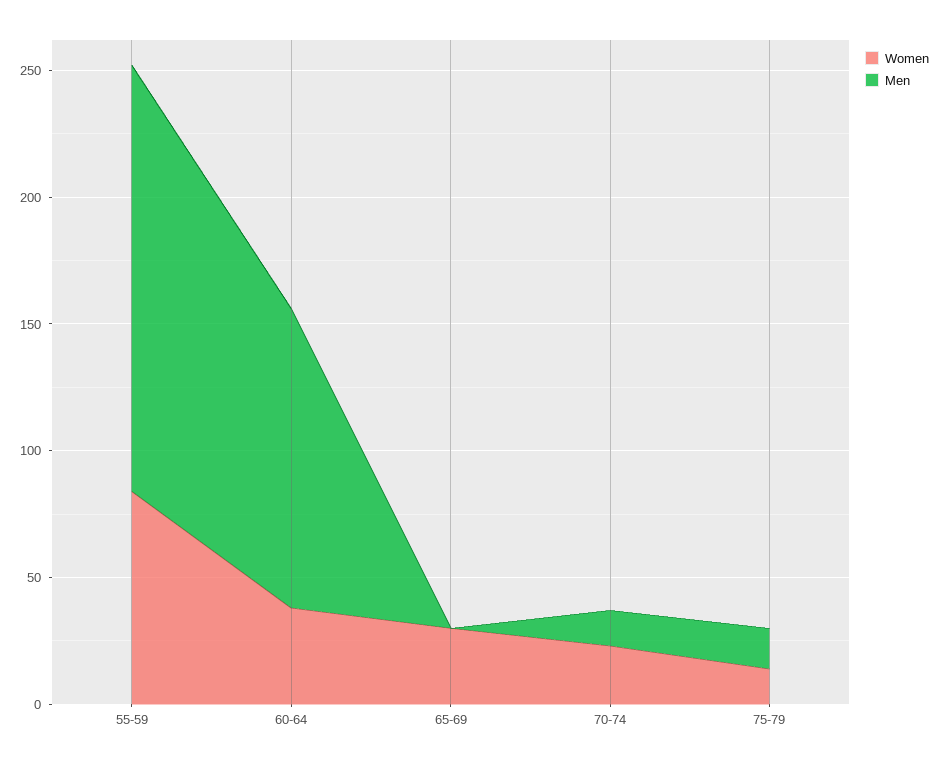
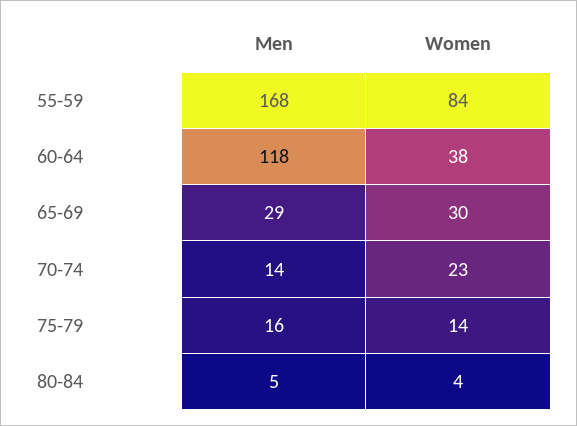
Men, 65-69: 0 -> 29
Men, 80-84: none -> 5
Women, 80-84: none -> 4

